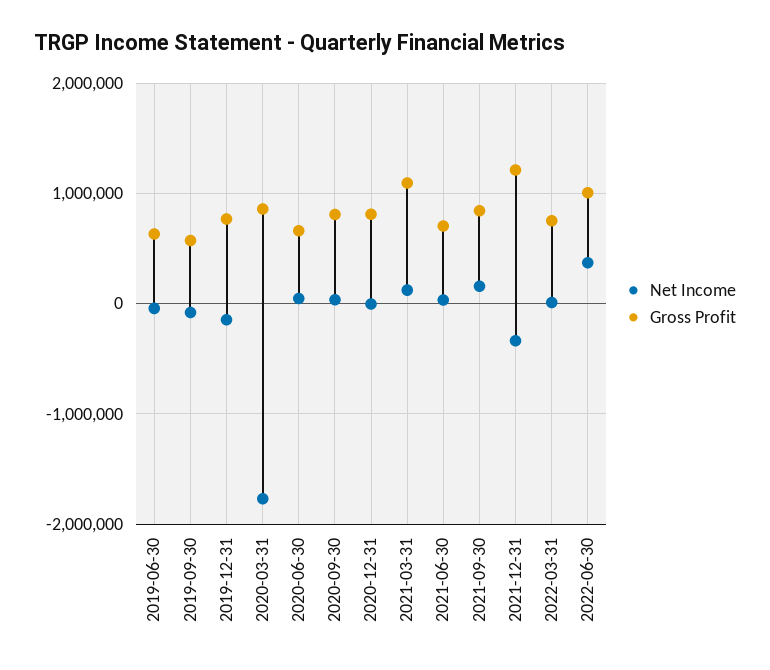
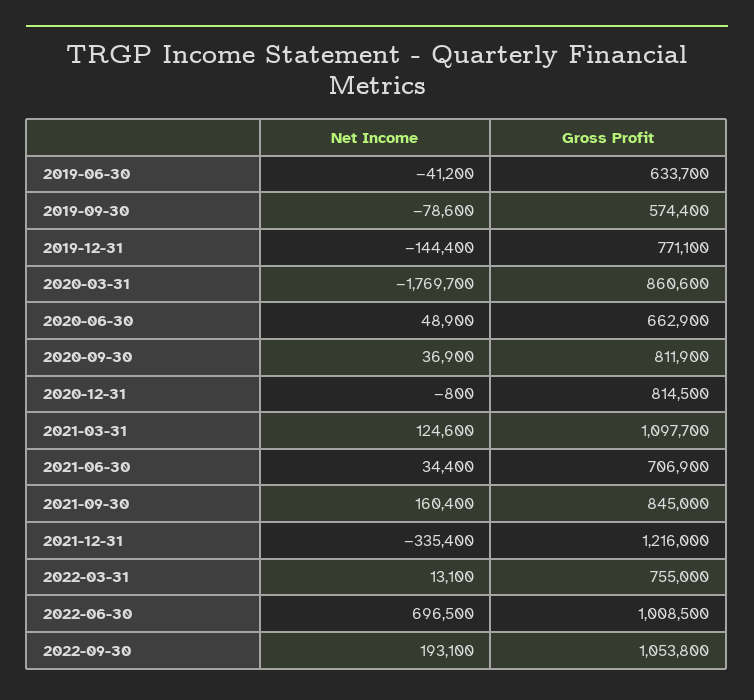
Net Income, 2022-06-30: 400000 -> 696500
Net Income, 2022-09-30: none -> 193100
Gross Profit, 2022-09-30: none -> 1053800

